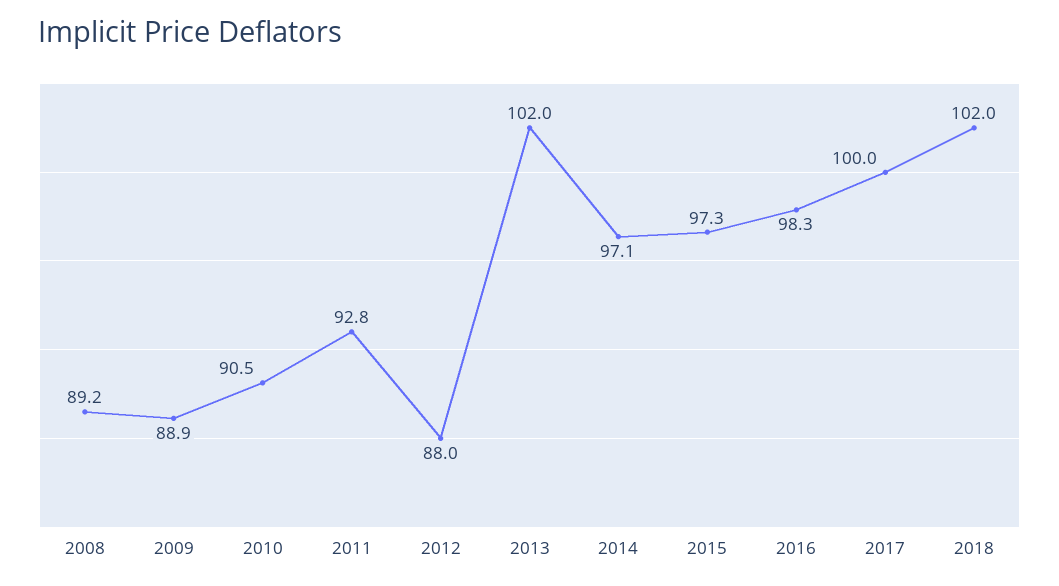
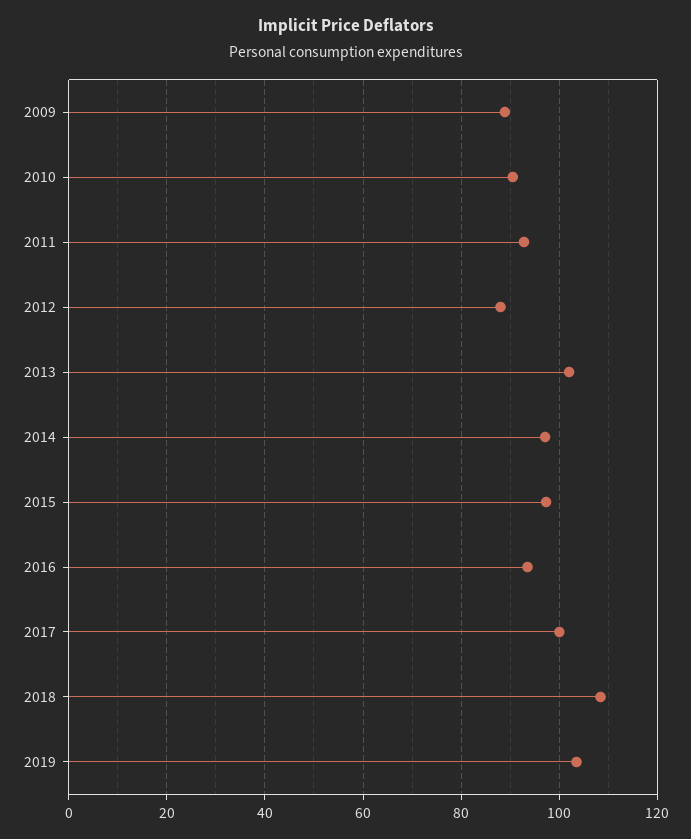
2008: 89.2 -> none
2016: 98.3 -> 94
2018: 102 -> 108
2019: none -> 104

